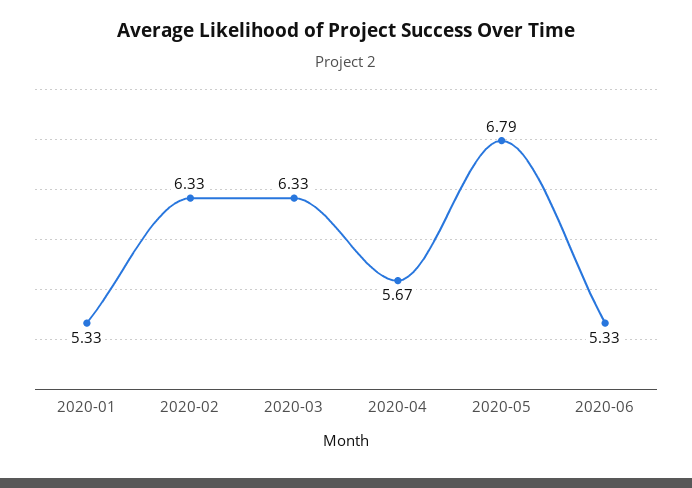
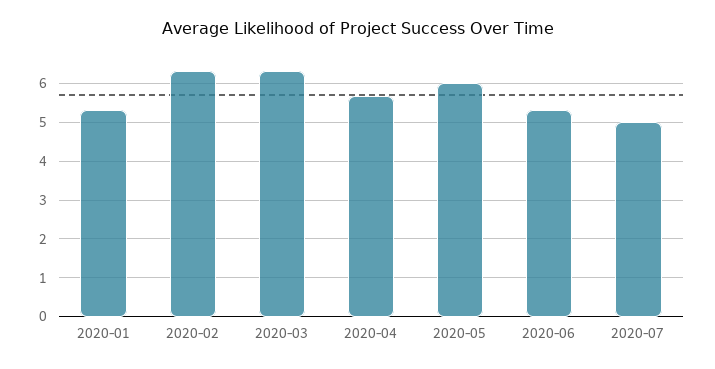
2020-05: 6.79 -> 6
2020-07: none -> 5

